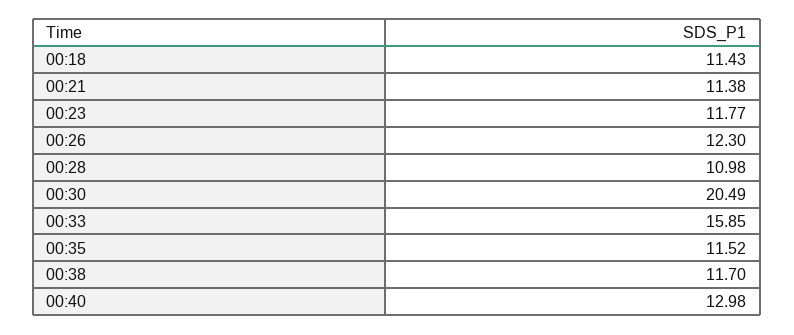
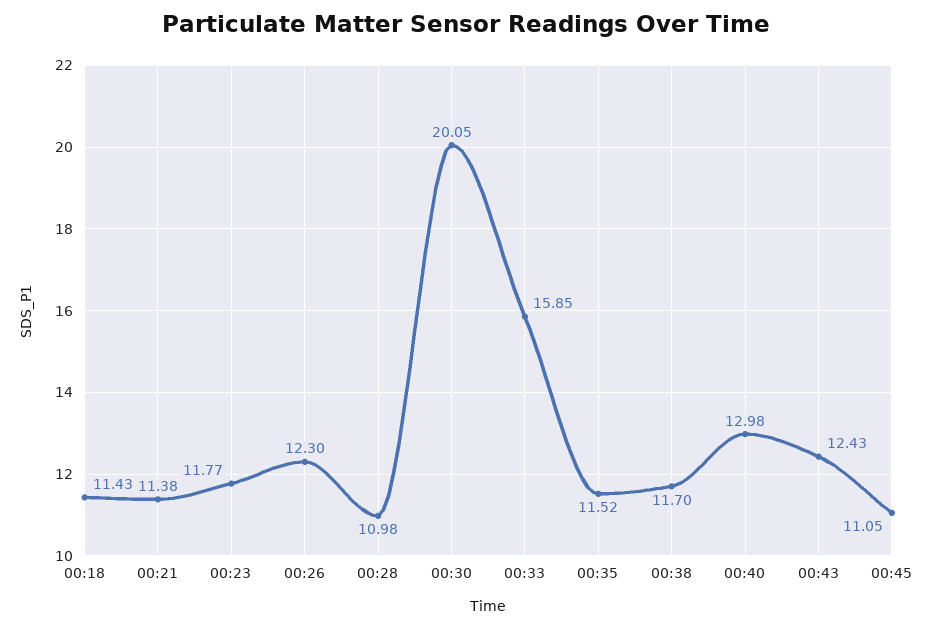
00:30: 20.49 -> 20.05
00:43: none -> 12.43
00:45: none -> 11.05

